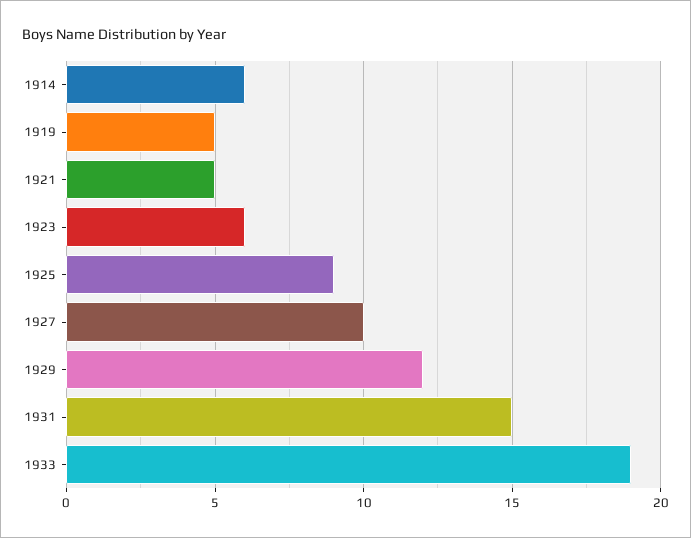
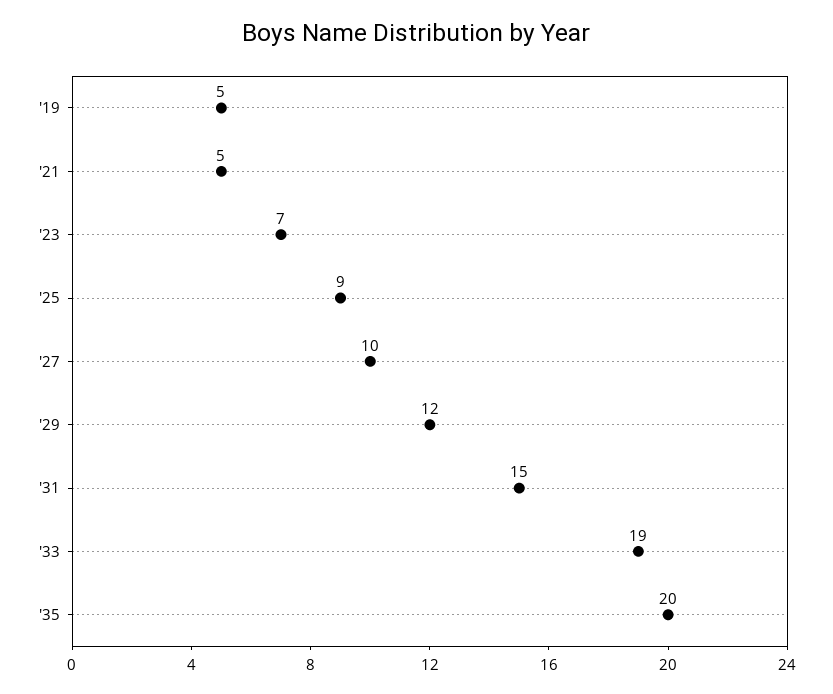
1914: 6 -> none
1923: 6 -> 7
'35: none -> 20

